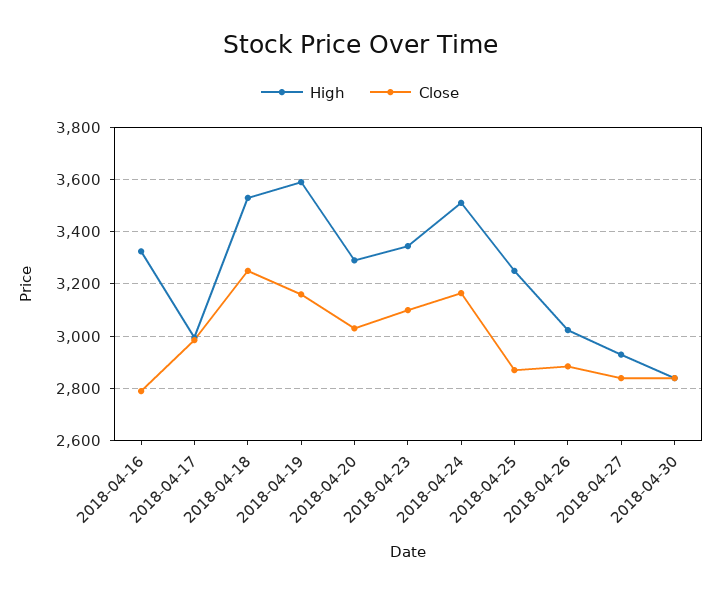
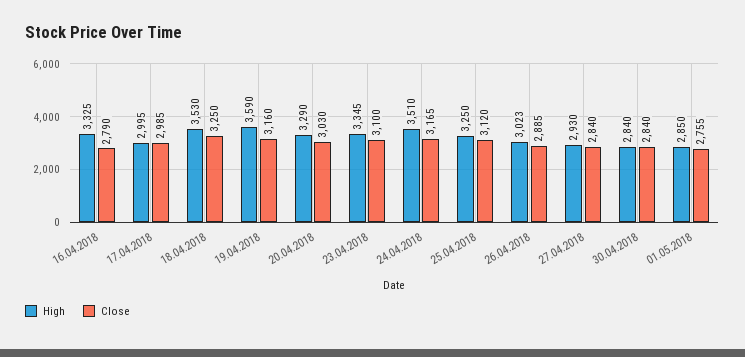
Close, 2018-04-25: 2875 -> 3120
High, 01.05.2018: none -> 2850
Close, 01.05.2018: none -> 2755

